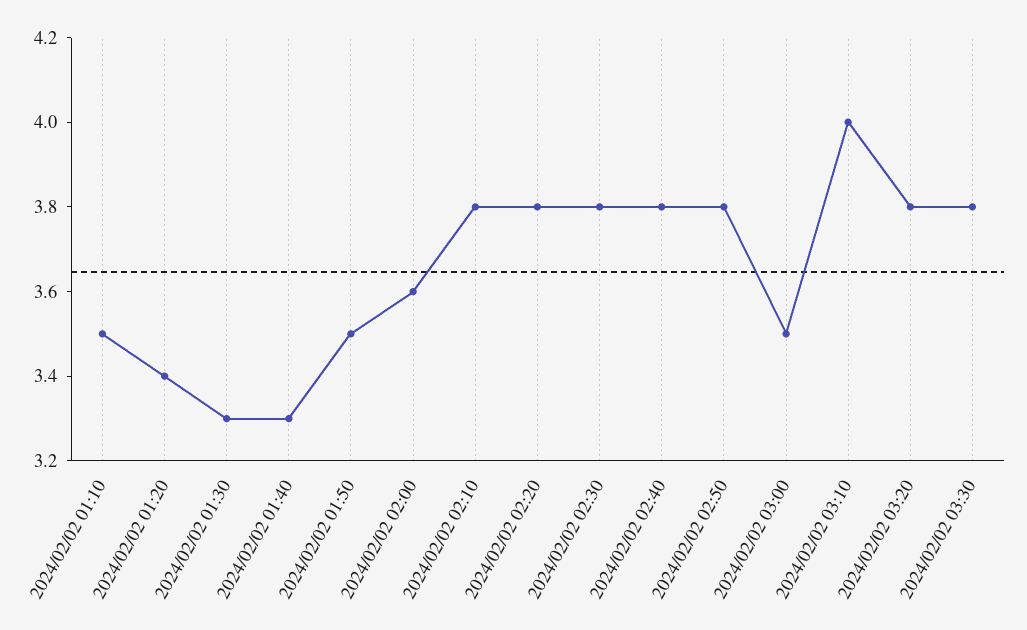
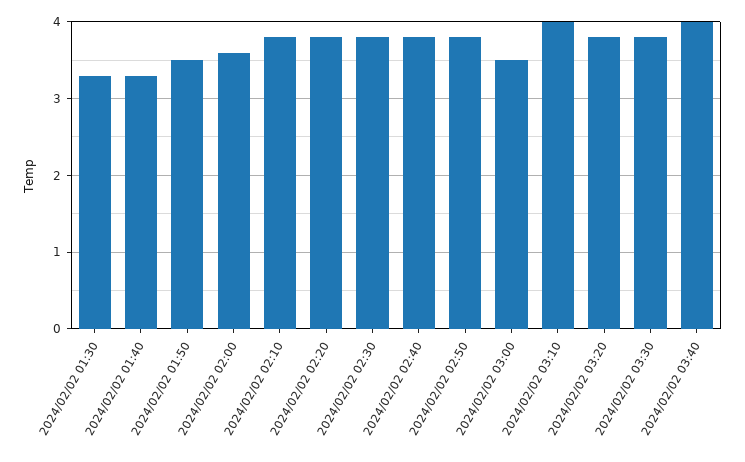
2024/02/02 01:10: 3.5 -> none
2024/02/02 01:20: 3.4 -> none
2024/02/02 03:40: none -> 4

